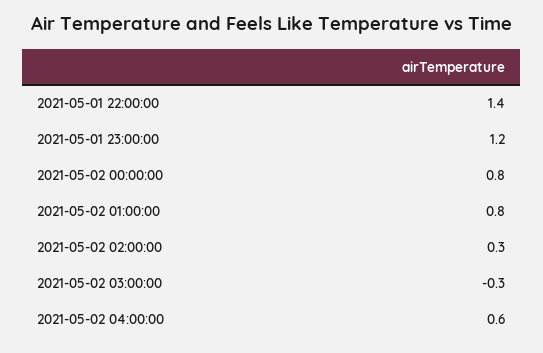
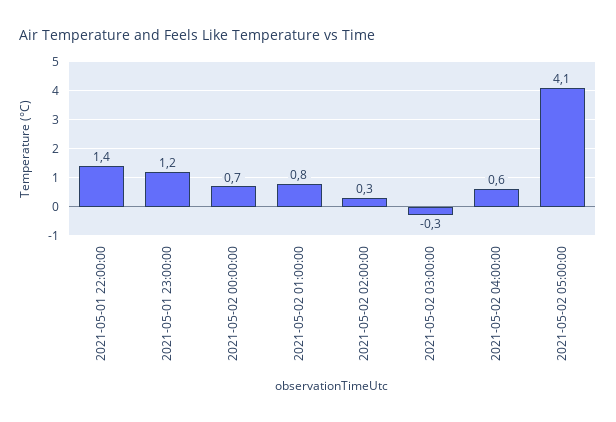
2021-05-02 00:00:00: 0.8 -> 0.7
2021-05-02 05:00:00: none -> 4.1

